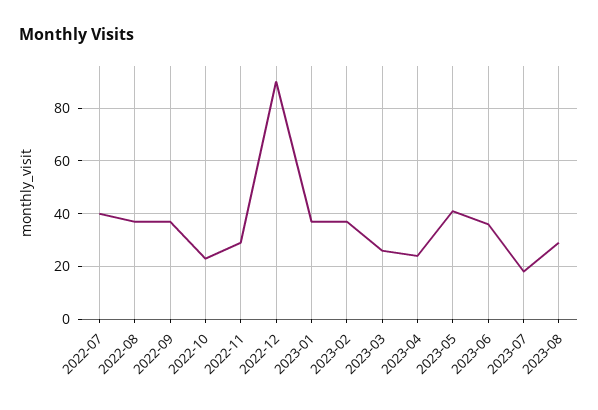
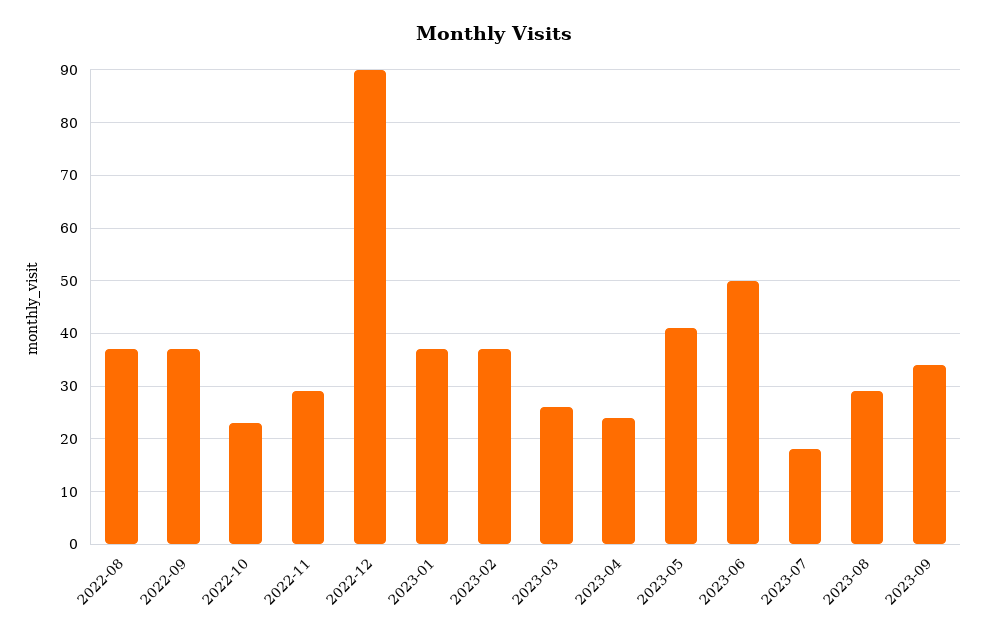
2022-07: 40 -> none
2023-06: 35 -> 50
2023-09: none -> 35

